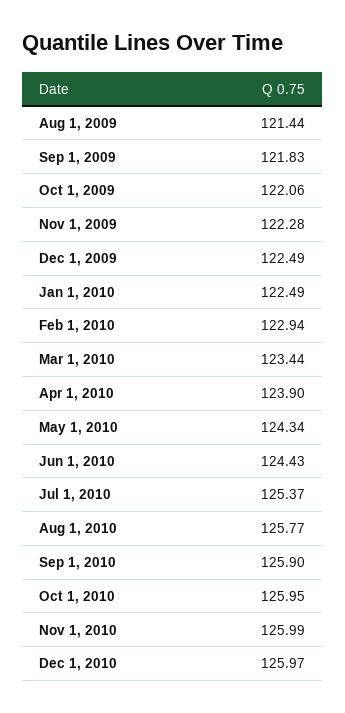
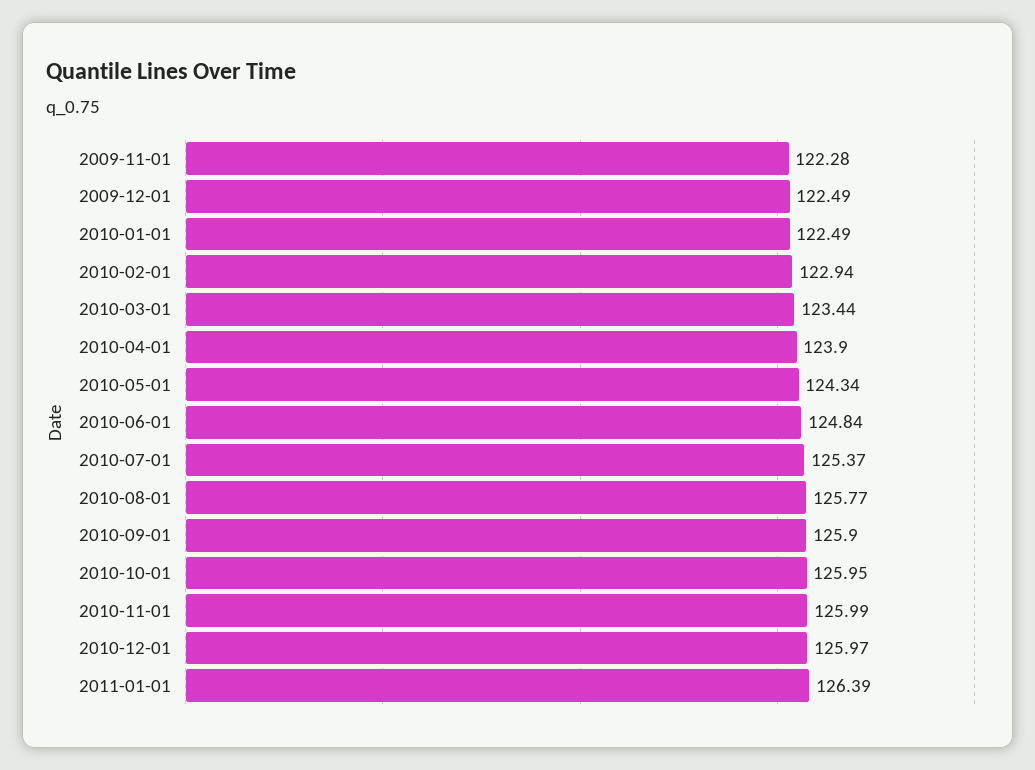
Aug 1, 2009: 121.44 -> none
Sep 1, 2009: 121.83 -> none
Oct 1, 2009: 122.06 -> none
Jun 1, 2010: 124.43 -> 124.84
2011-01-01: none -> 126.39

